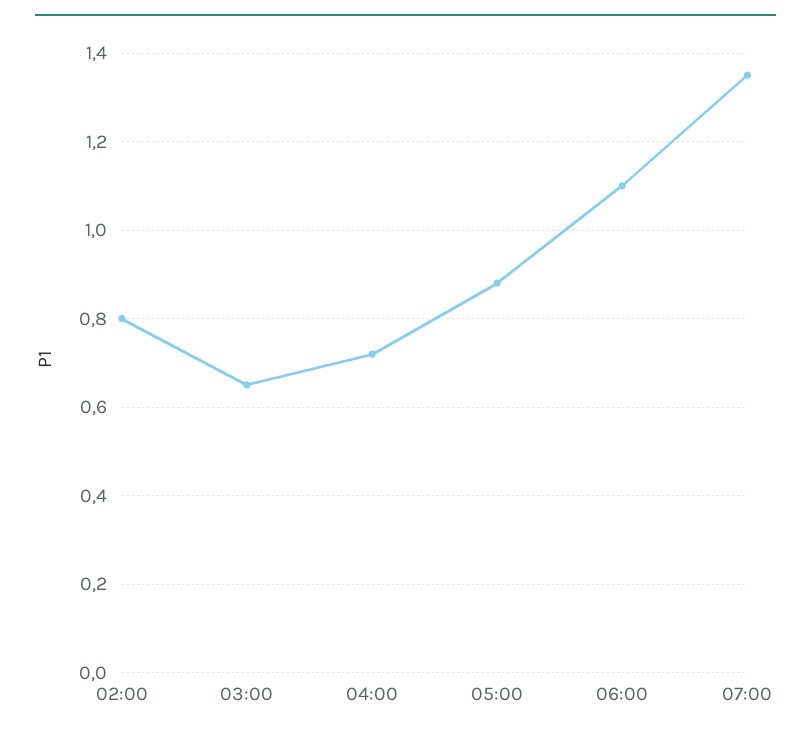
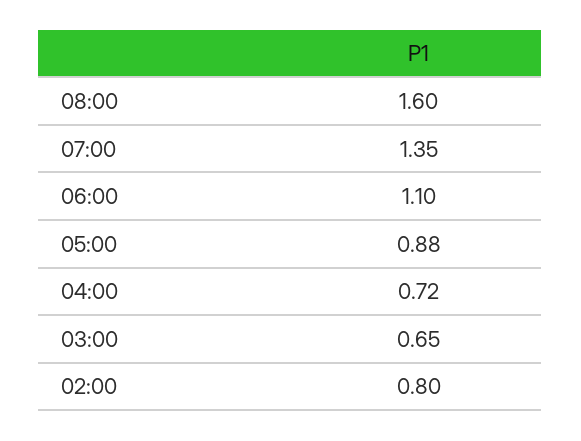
08:00: none -> 1.6

